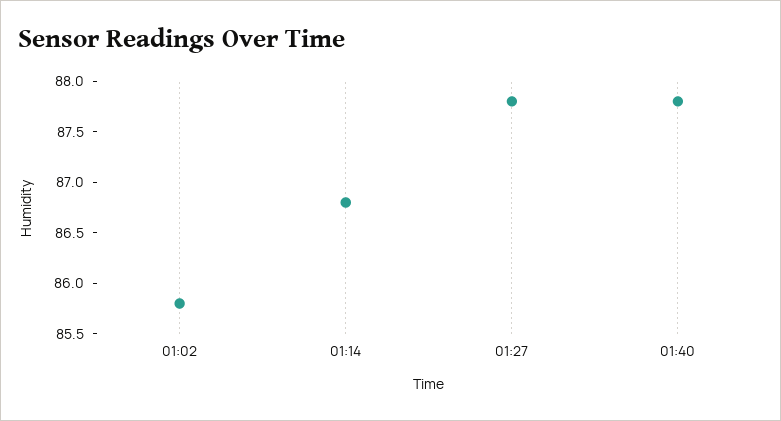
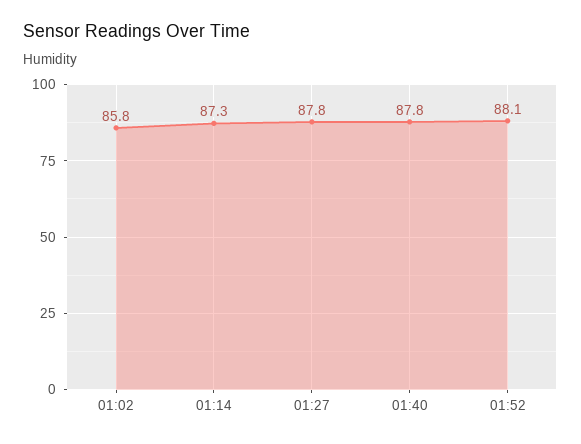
01:14: 86.8 -> 87.3
01:52: none -> 88.1

